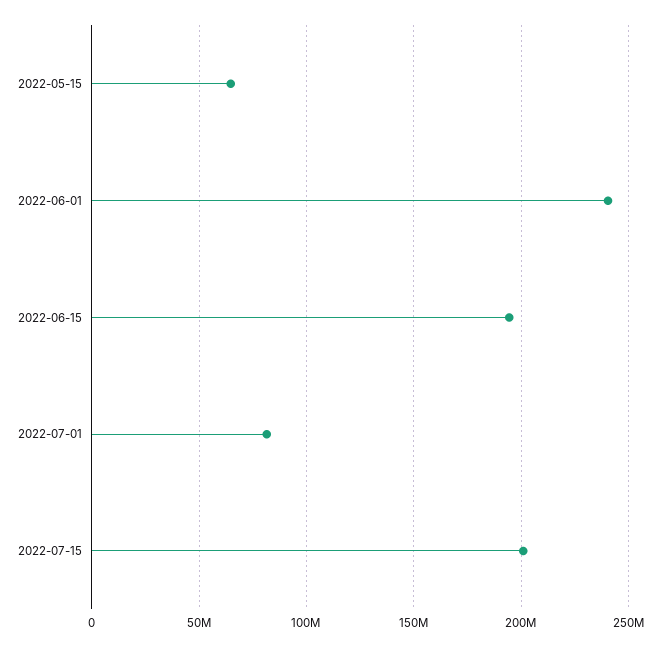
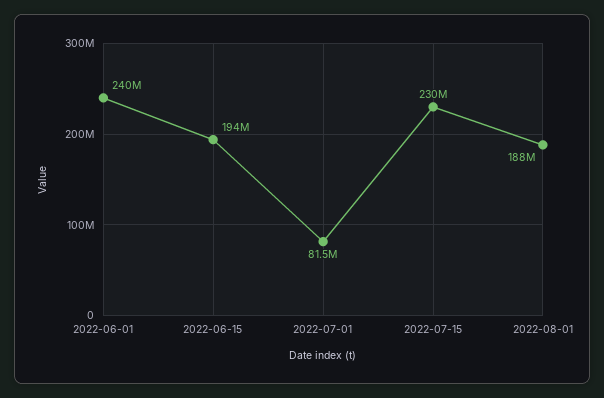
2022-05-15: 65000000 -> none
2022-07-15: 200000000 -> 230000000
2022-08-01: none -> 188000000

